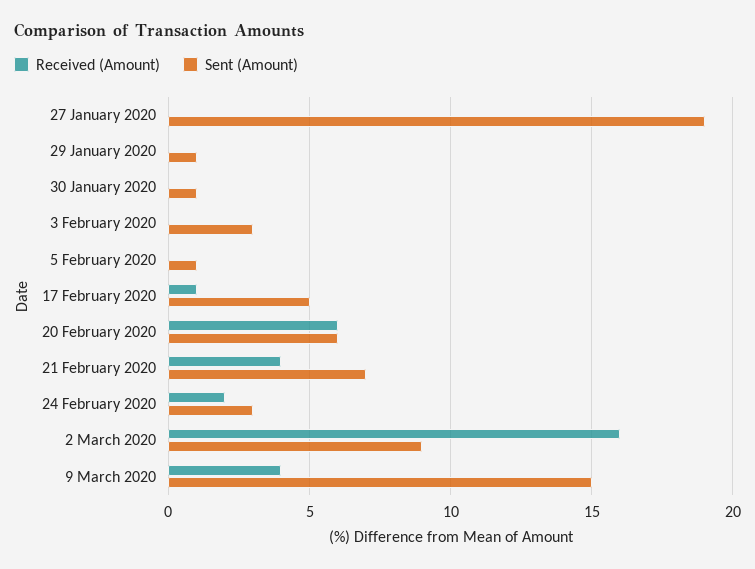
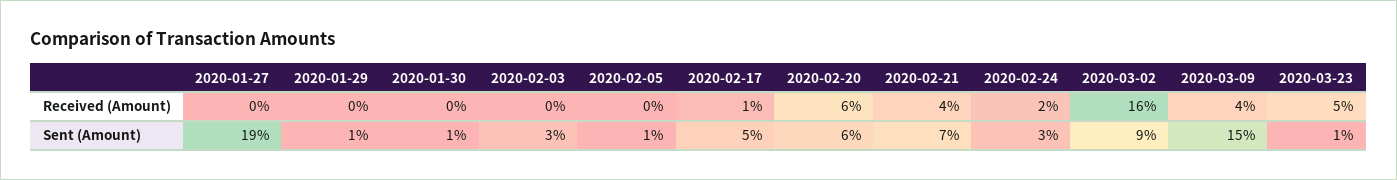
Received (Amount), 2020-03-23: none -> 5
Sent (Amount), 2020-03-23: none -> 1

